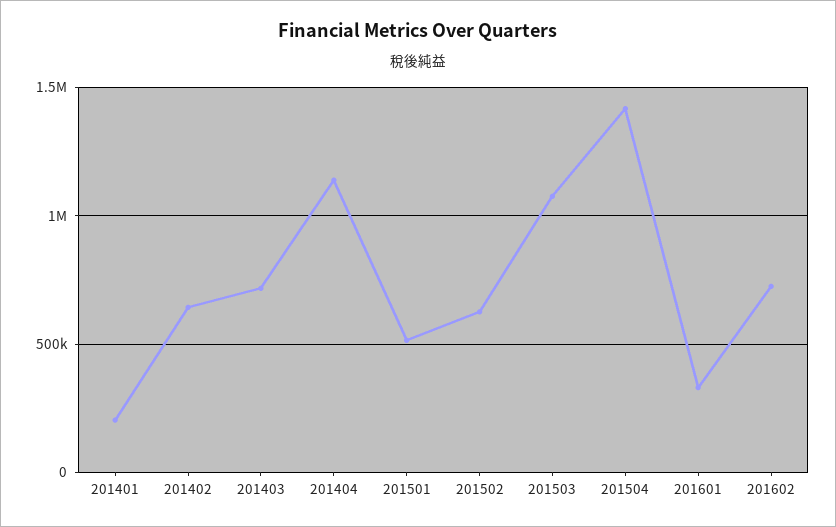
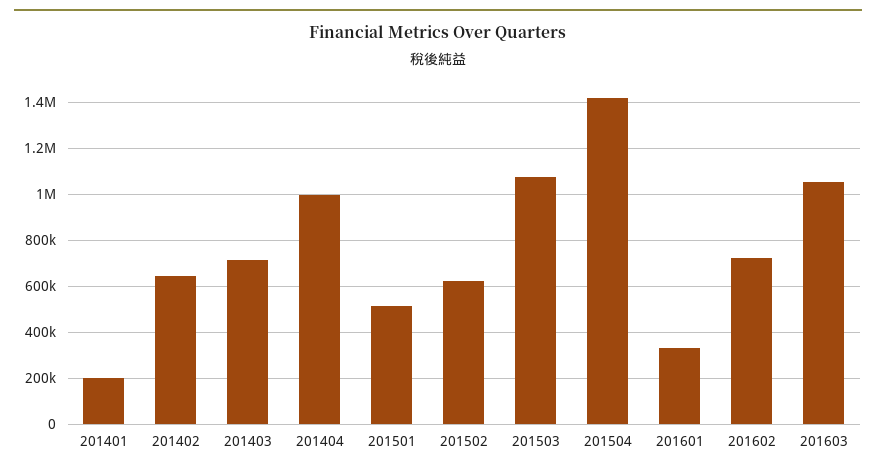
201404: 1150000 -> 1000000
201603: none -> 1050000

